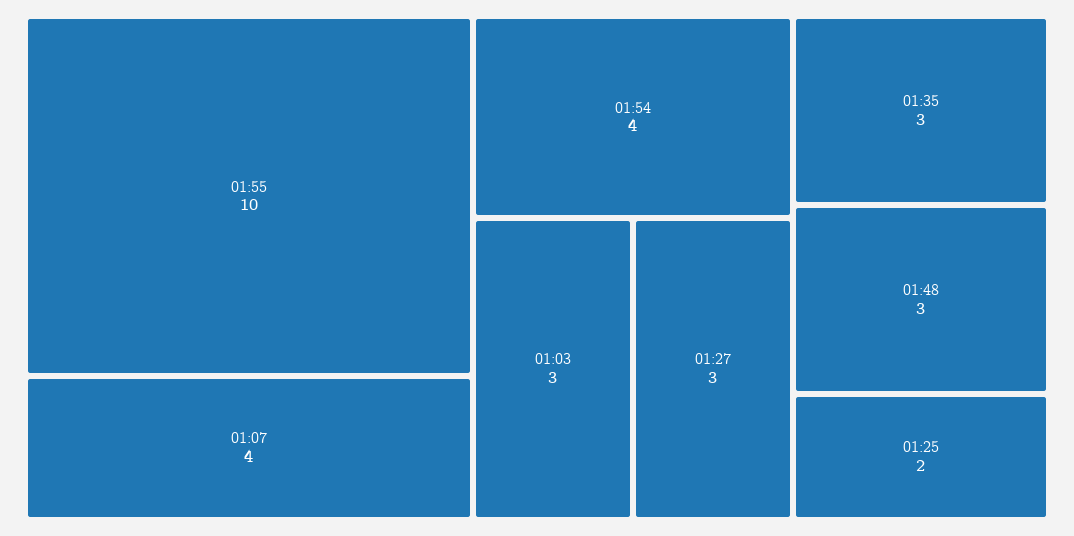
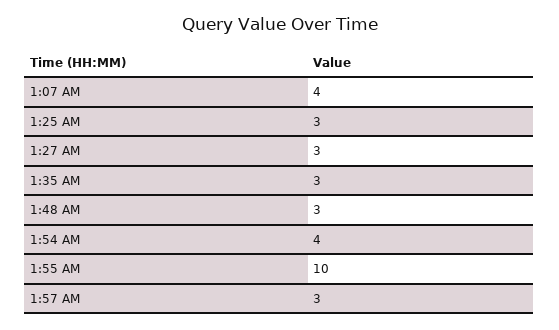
01:03: 3 -> none
01:25: 2 -> 3
1:57 AM: none -> 3

